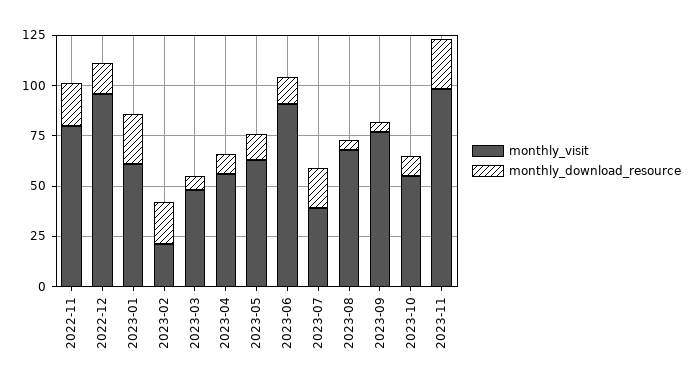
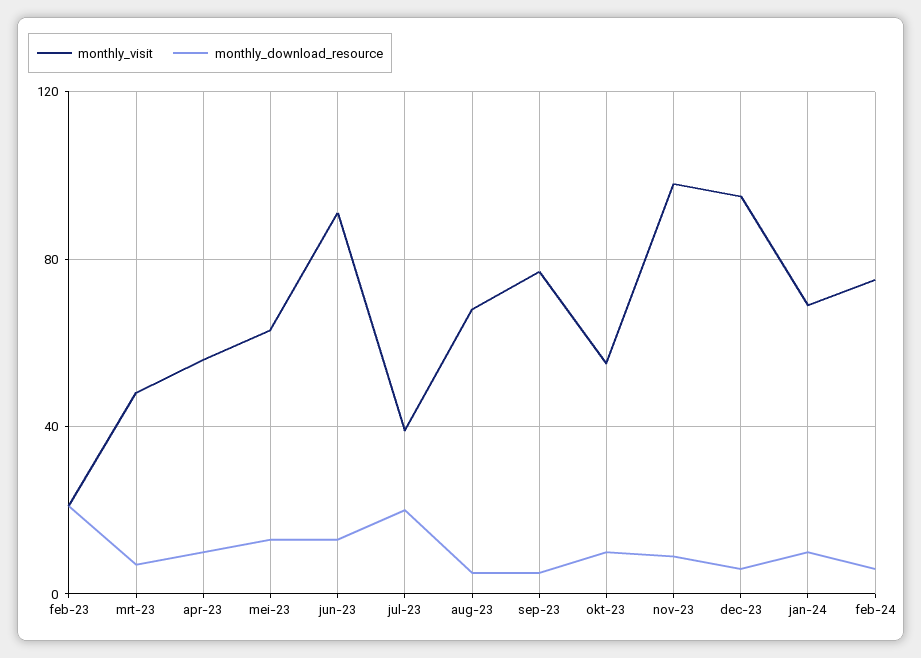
monthly_visit, 2022-11: 80 -> none
monthly_download_resource, 2022-11: 20 -> none
monthly_visit, 2022-12: 95 -> none
monthly_download_resource, 2022-12: 15 -> none
monthly_visit, 2023-01: 60 -> none
monthly_download_resource, 2023-01: 25 -> none
monthly_download_resource, 2023-11: 25 -> 10
monthly_visit, dec-23: none -> 95
monthly_download_resource, dec-23: none -> 5
monthly_visit, jan-24: none -> 70
monthly_download_resource, jan-24: none -> 10
monthly_visit, feb-24: none -> 75
monthly_download_resource, feb-24: none -> 5

